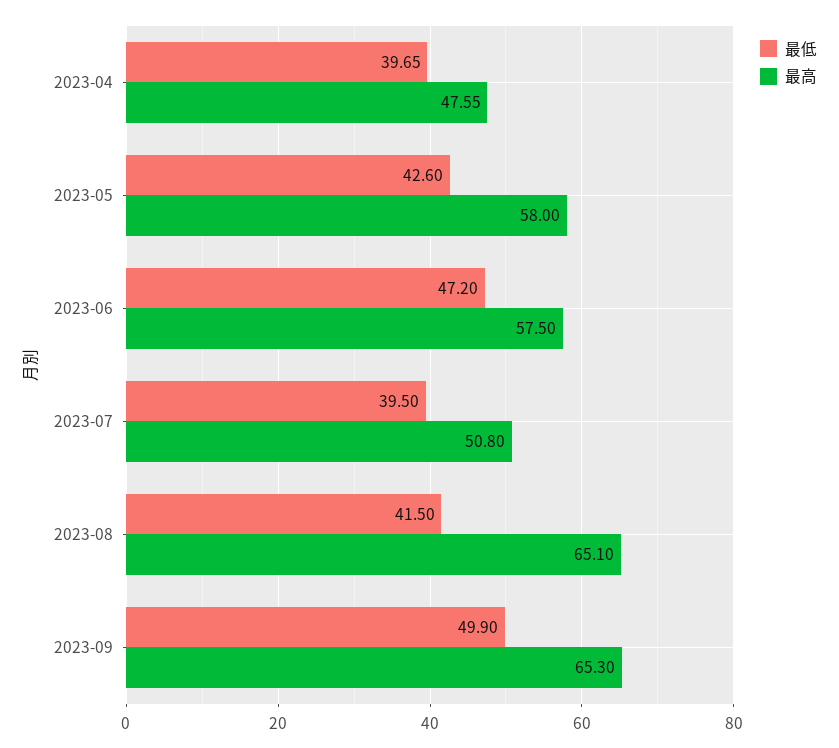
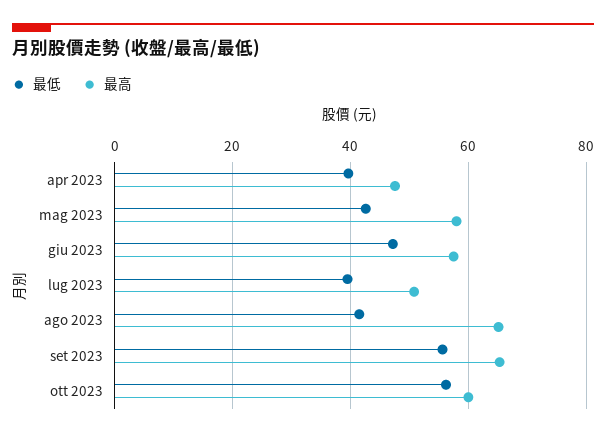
最低, 2023-09: 49.9 -> 56
最低, ott 2023: none -> 56
最高, ott 2023: none -> 60

